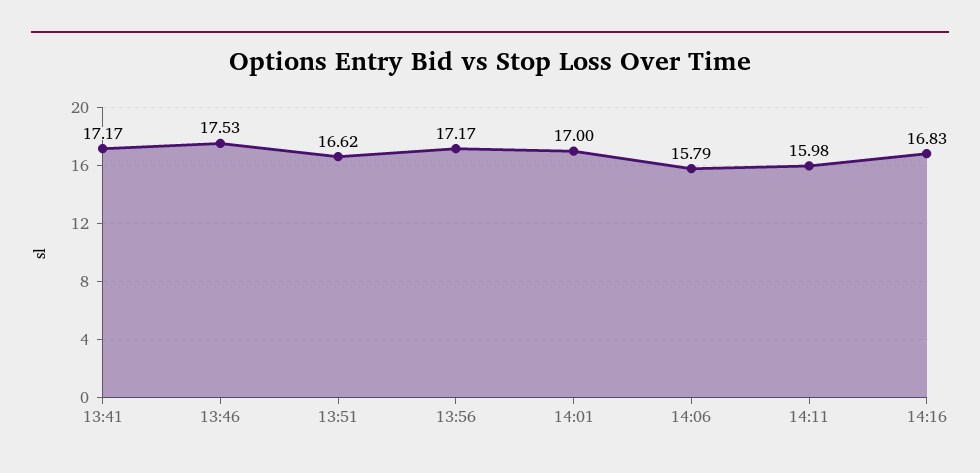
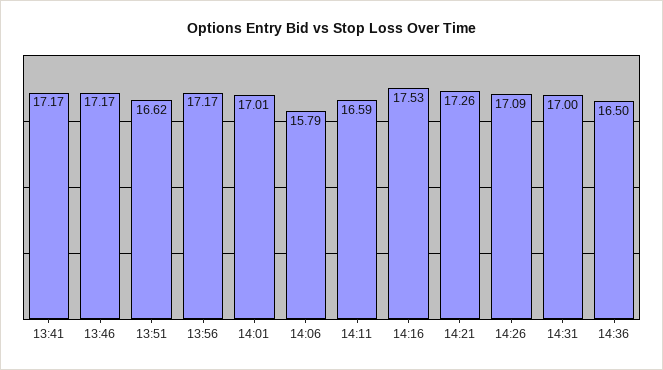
13:46: 17.53 -> 17.17
14:01: 17 -> 17.01
14:11: 15.98 -> 16.59
14:16: 16.83 -> 17.53
14:21: none -> 17.26
14:26: none -> 17.09
14:31: none -> 17
14:36: none -> 16.5

